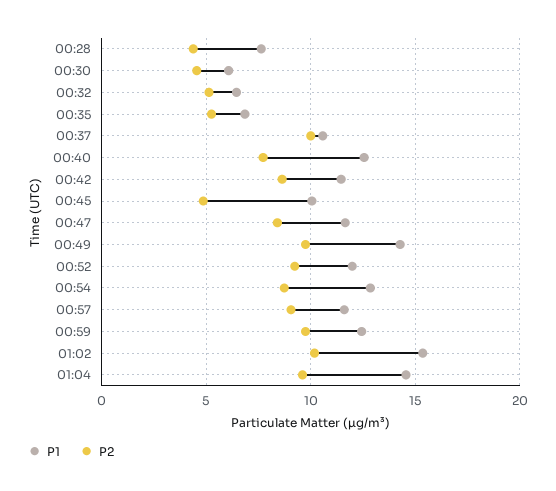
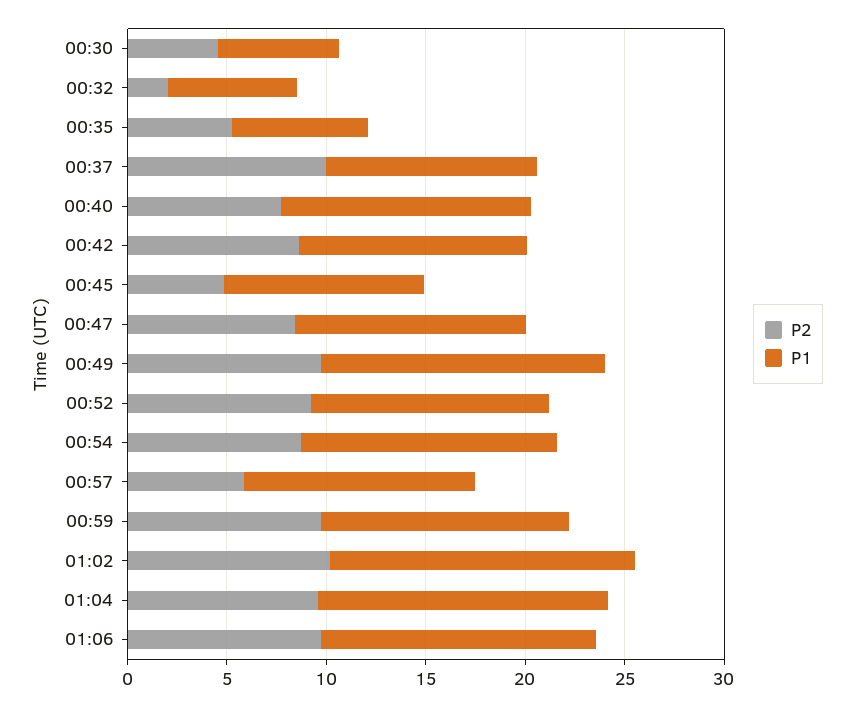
P1, 00:28: 7.5 -> none
P2, 00:28: 4.5 -> none
P2, 00:32: 5 -> 2
P2, 00:57: 9 -> 6
P2, 01:06: none -> 10
P1, 01:06: none -> 14

